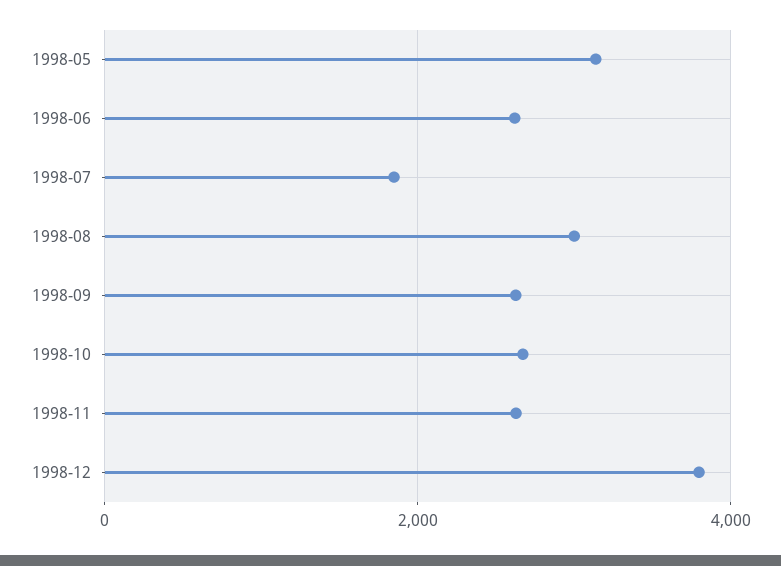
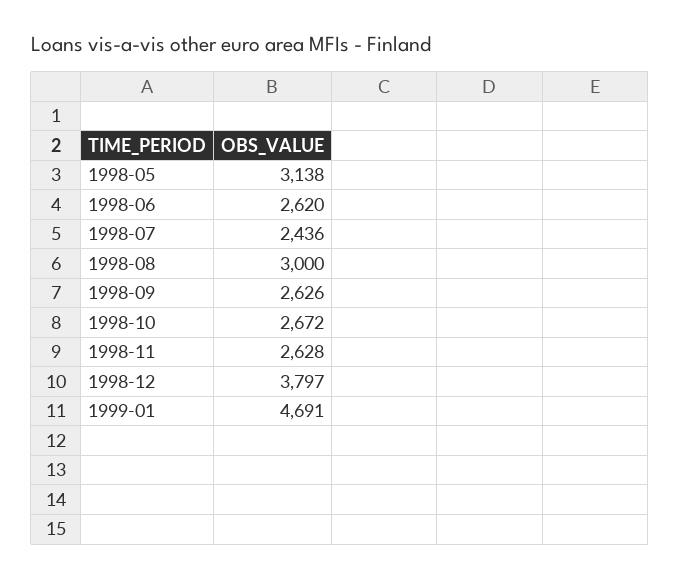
1998-07: 1800 -> 2436
1999-01: none -> 4691

